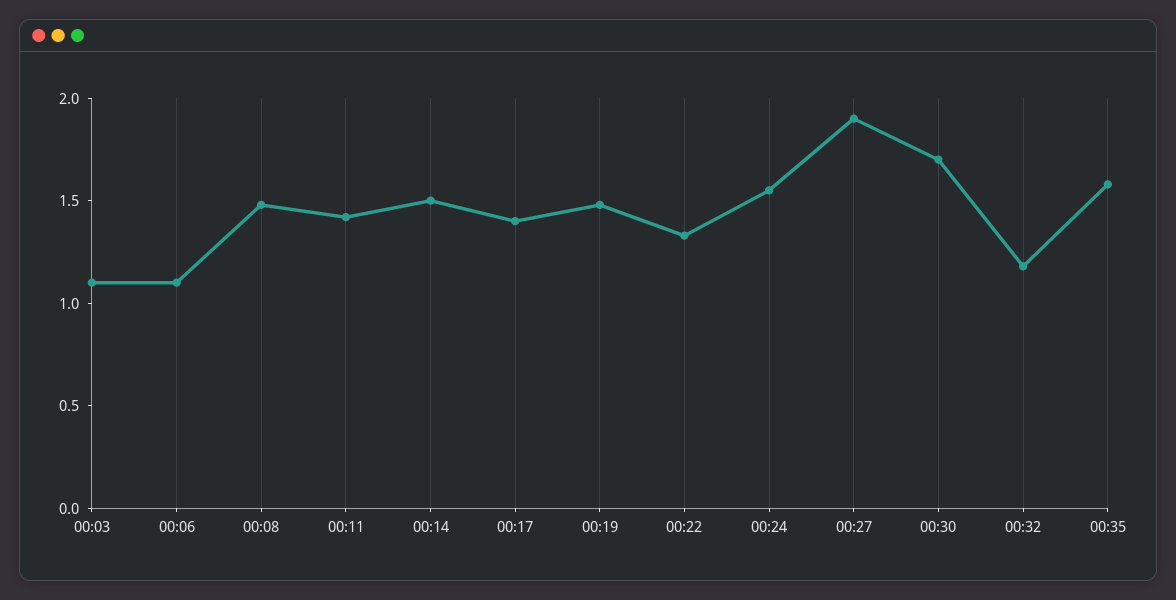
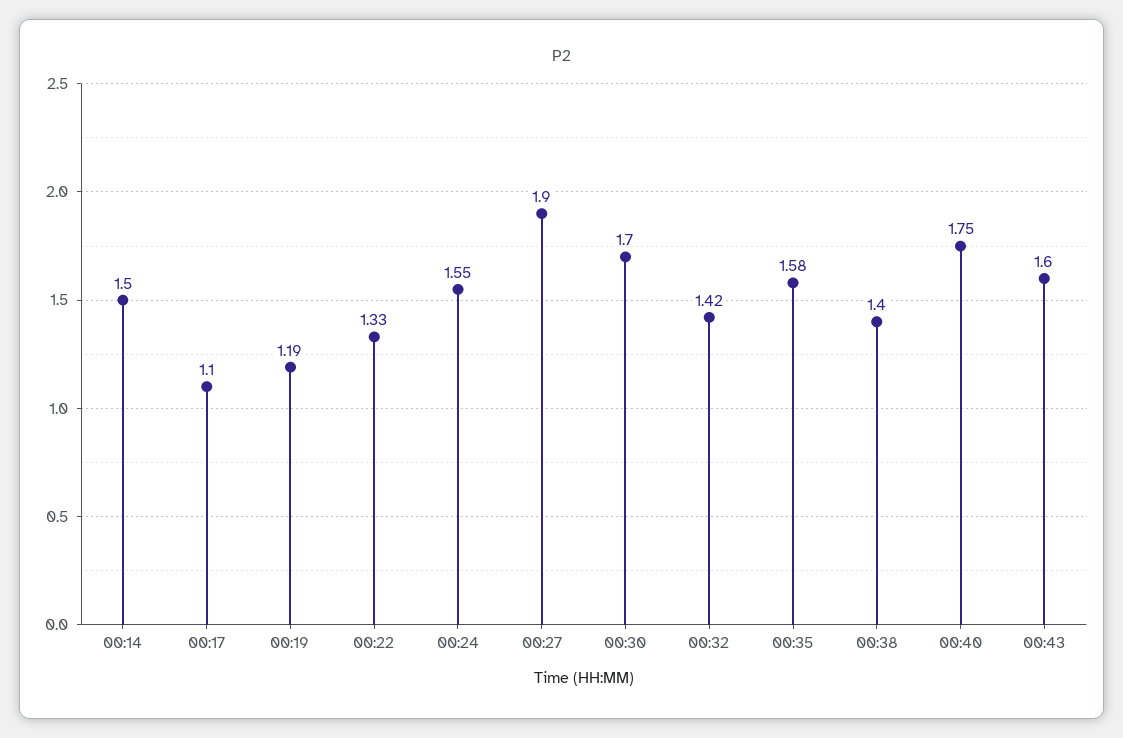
00:03: 1.1 -> none
00:06: 1.1 -> none
00:08: 1.5 -> none
00:11: 1.4 -> none
00:17: 1.4 -> 1.1
00:19: 1.5 -> 1.19
00:32: 1.2 -> 1.42
00:38: none -> 1.4
00:40: none -> 1.75
00:43: none -> 1.6

